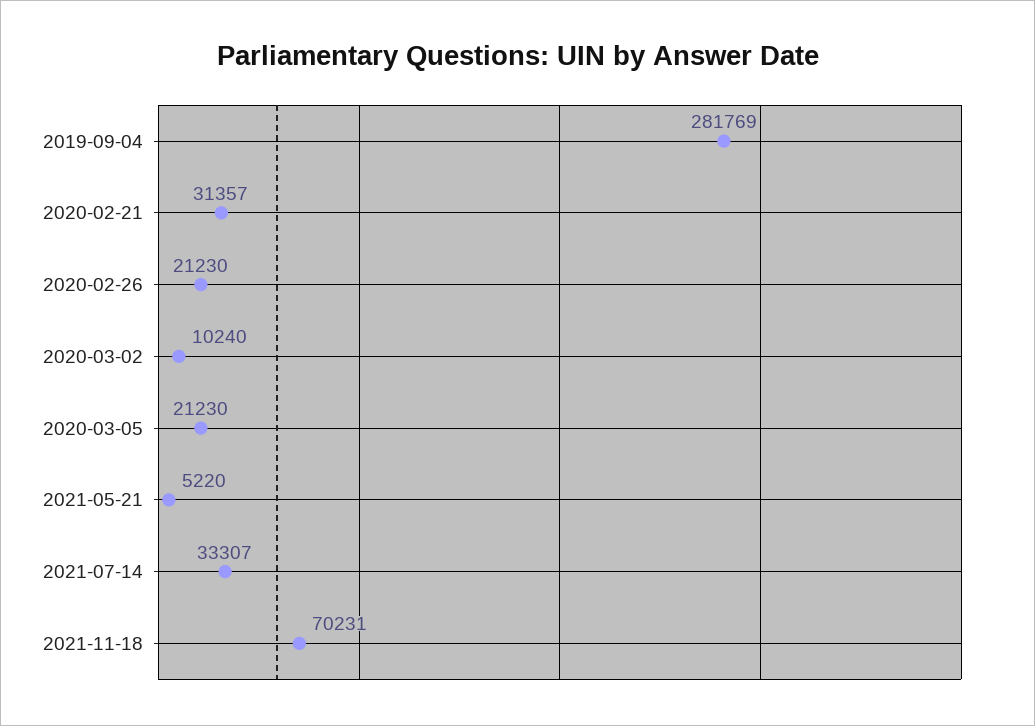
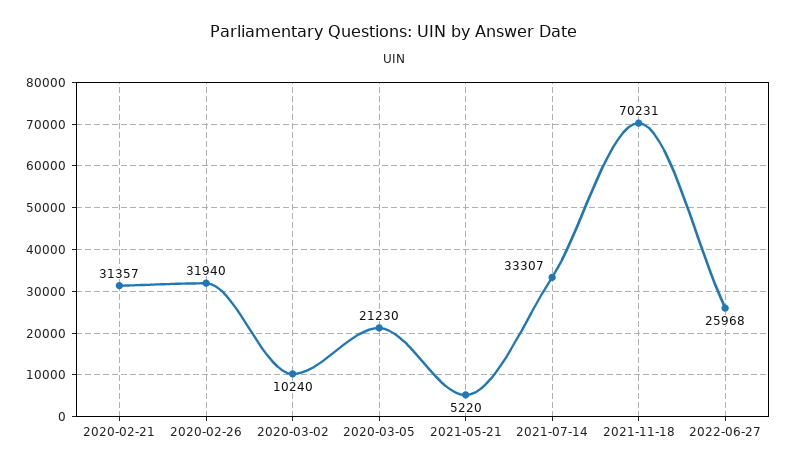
2019-09-04: 281769 -> none
2020-02-26: 21230 -> 31940
2022-06-27: none -> 25968

